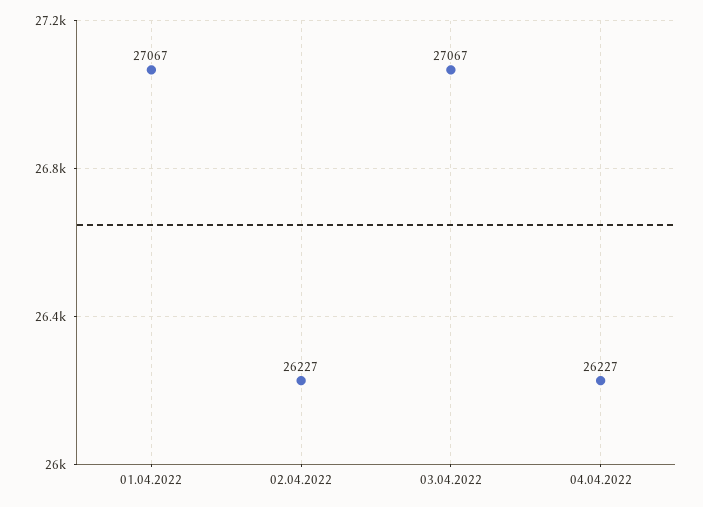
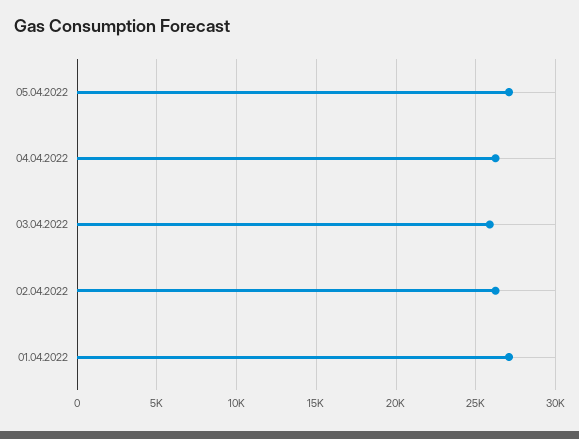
03.04.2022: 27067 -> 26000
05.04.2022: none -> 27000

